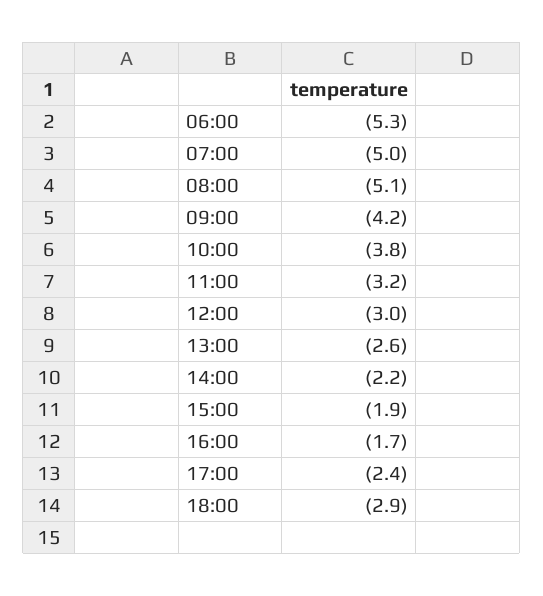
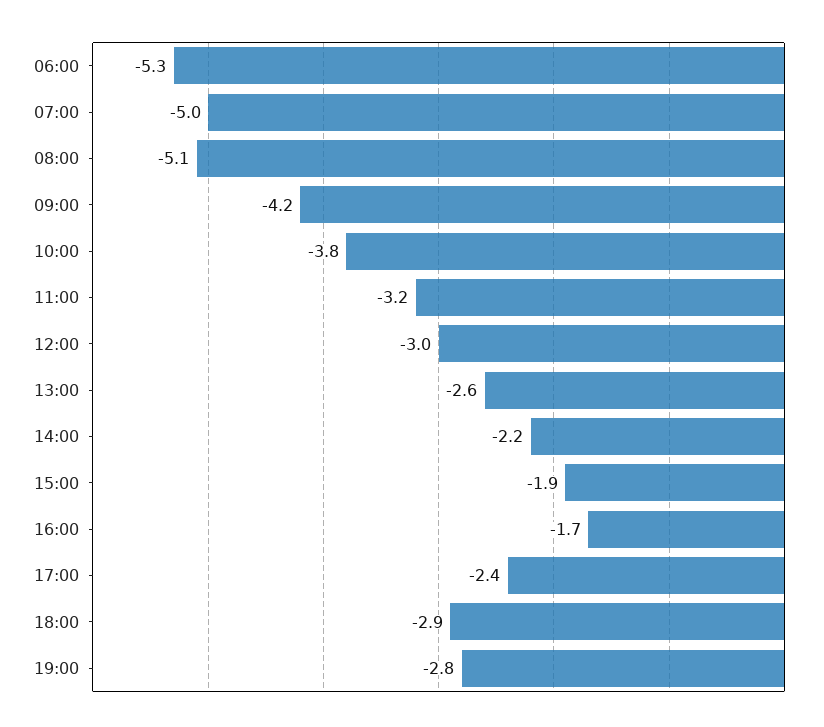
19:00: none -> -2.8

